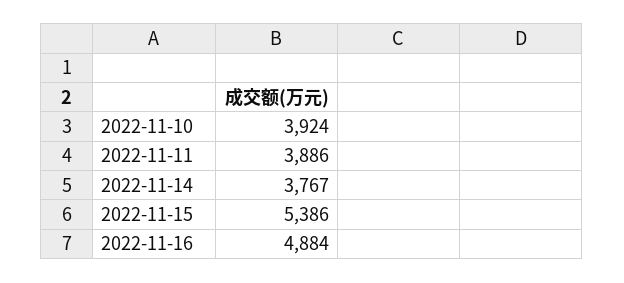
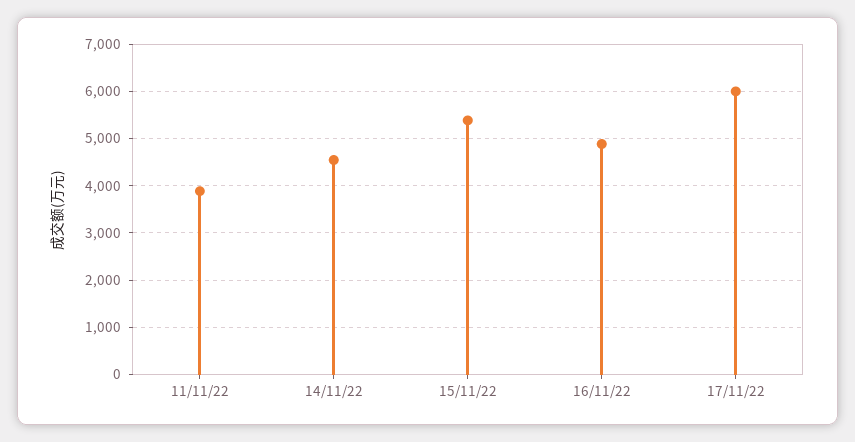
2022-11-10: 3924 -> none
2022-11-14: 3767 -> 4600
17/11/22: none -> 6000

